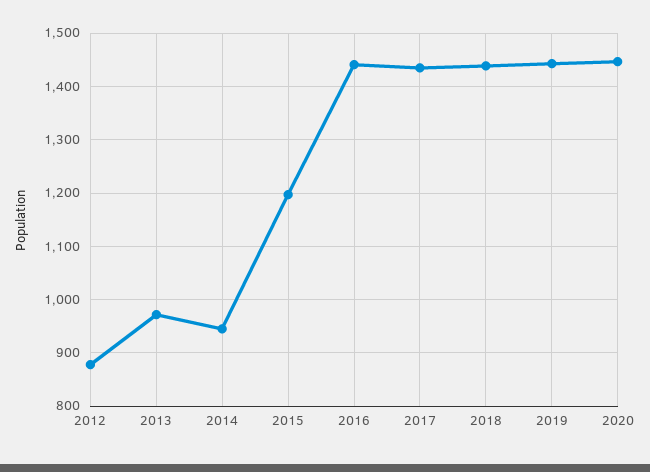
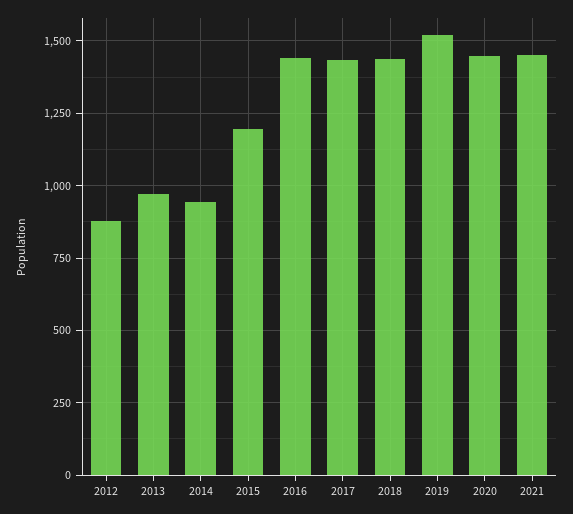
2019: 1440 -> 1525
2021: none -> 1450

